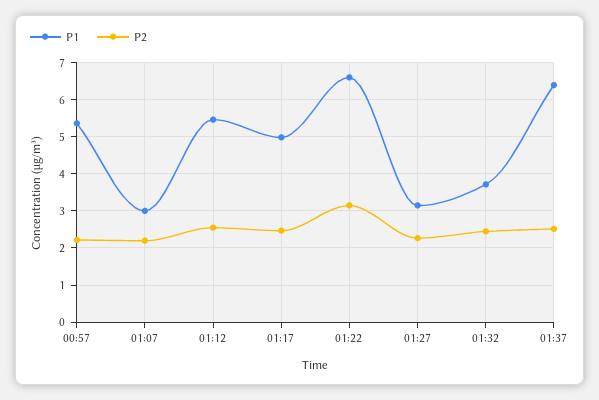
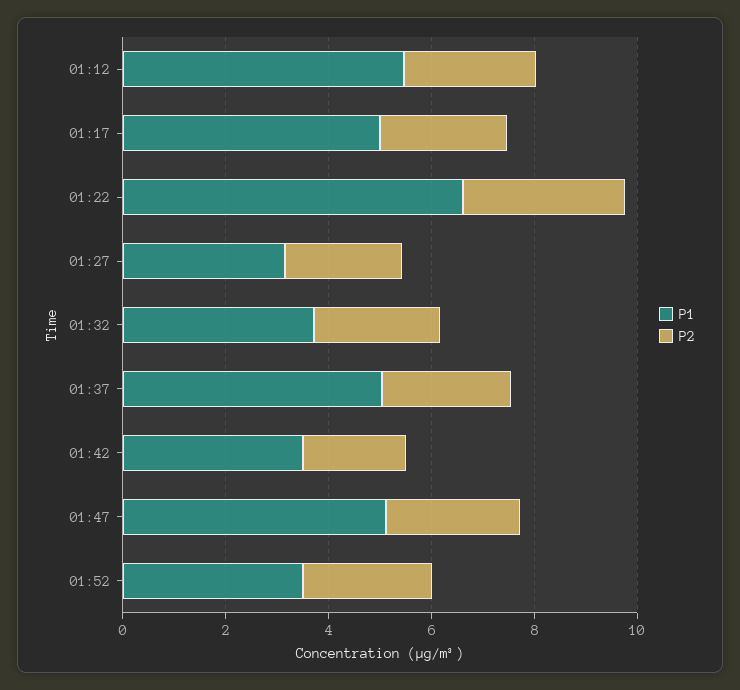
P1, 00:57: 5.4 -> none
P2, 00:57: 2.2 -> none
P1, 01:07: 3 -> none
P2, 01:07: 2.2 -> none
P1, 01:37: 6.4 -> 5
P1, 01:42: none -> 3.5
P2, 01:42: none -> 2
P1, 01:47: none -> 5
P2, 01:47: none -> 2.5
P1, 01:52: none -> 3.5
P2, 01:52: none -> 2.5

